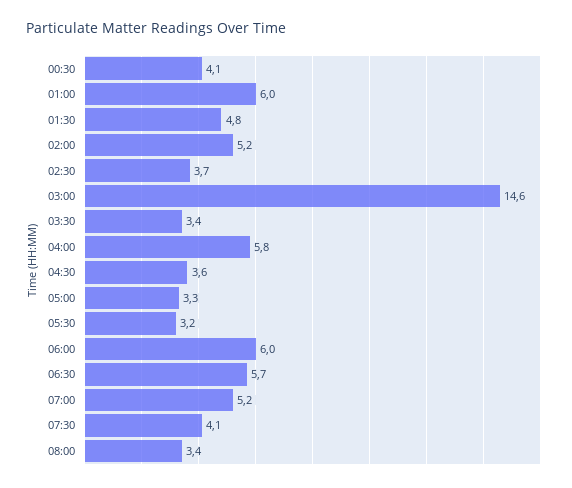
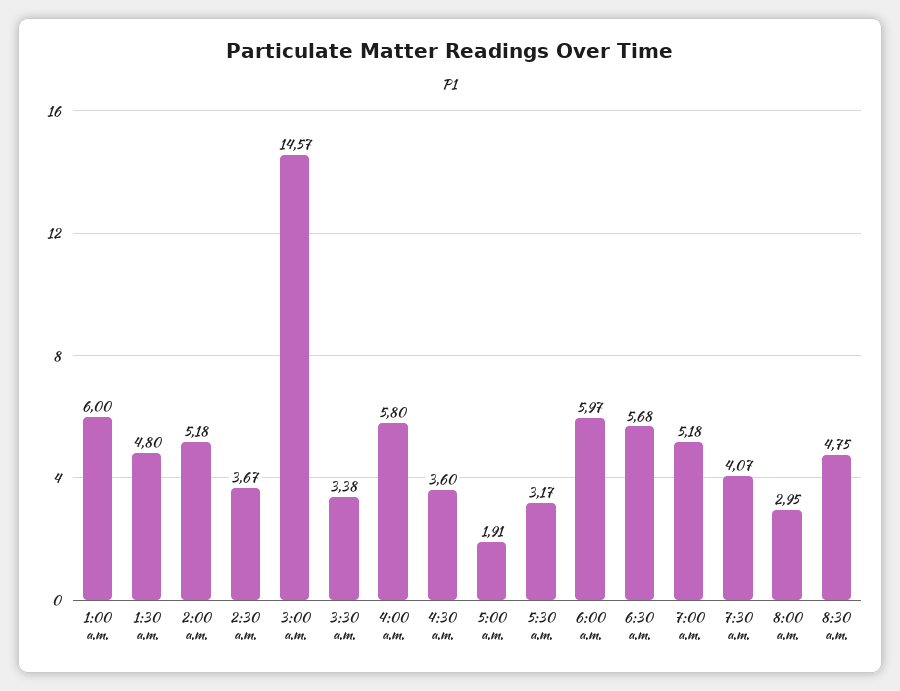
00:30: 4.1 -> none
05:00: 3.3 -> 1.91
08:00: 3.4 -> 2.95
8:30 a.m.: none -> 4.75

